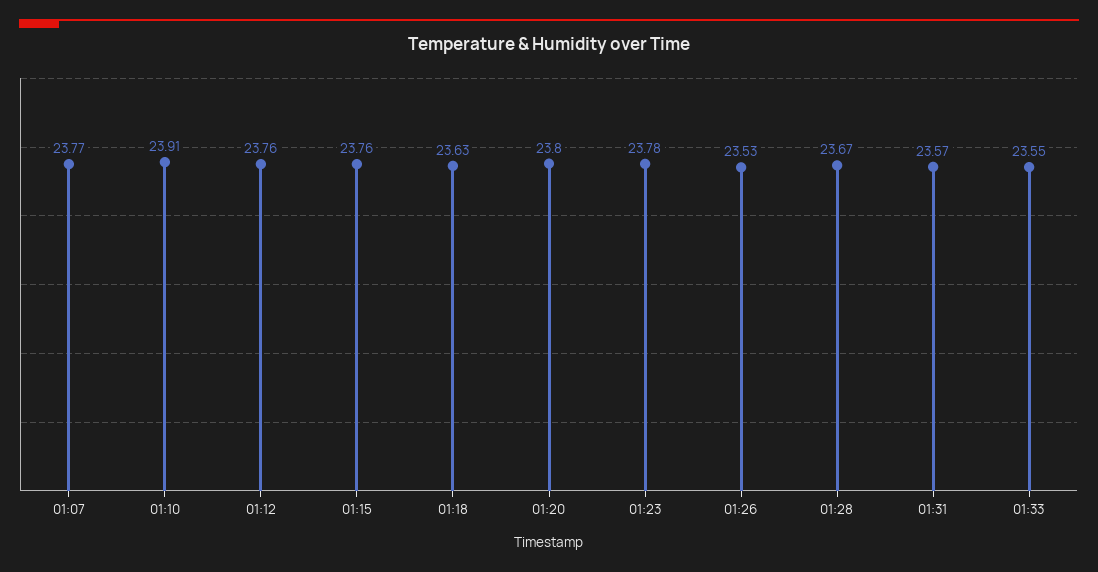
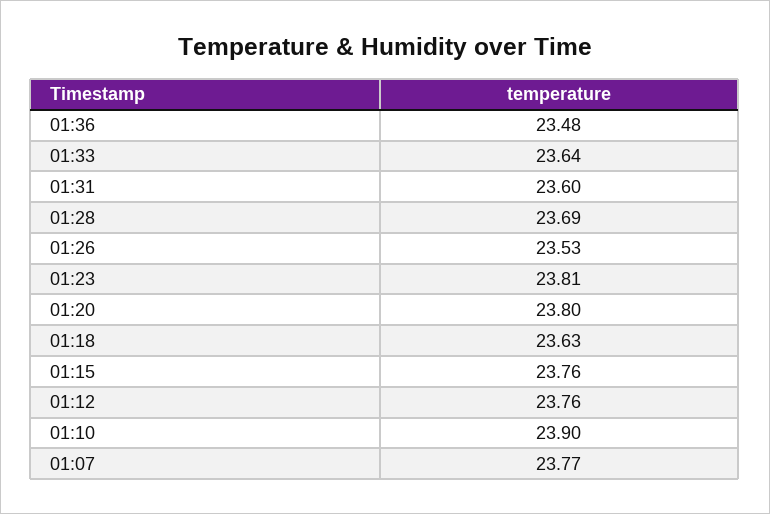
01:10: 23.91 -> 23.9
01:23: 23.78 -> 23.81
01:28: 23.67 -> 23.69
01:31: 23.57 -> 23.6
01:33: 23.55 -> 23.64
01:36: none -> 23.48

